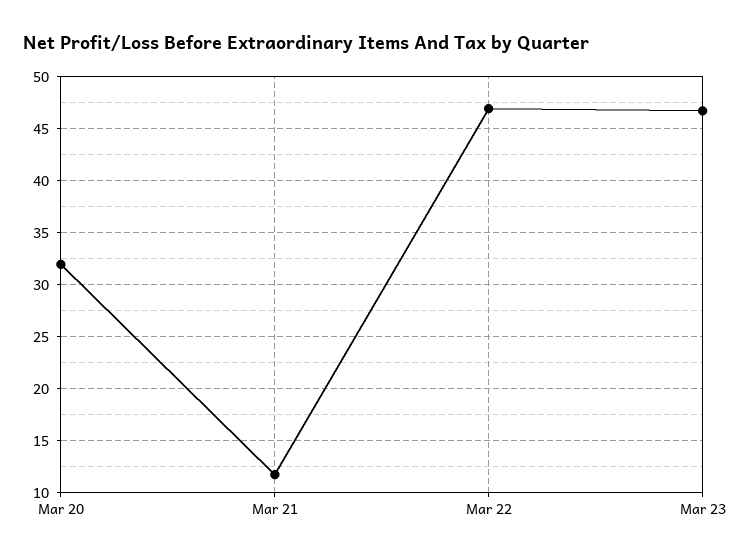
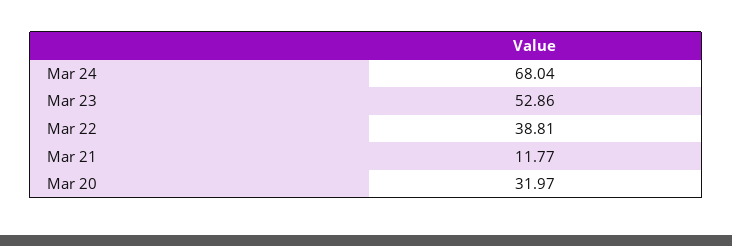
Mar 22: 47 -> 38.81
Mar 23: 47 -> 52.86
Mar 24: none -> 68.04

